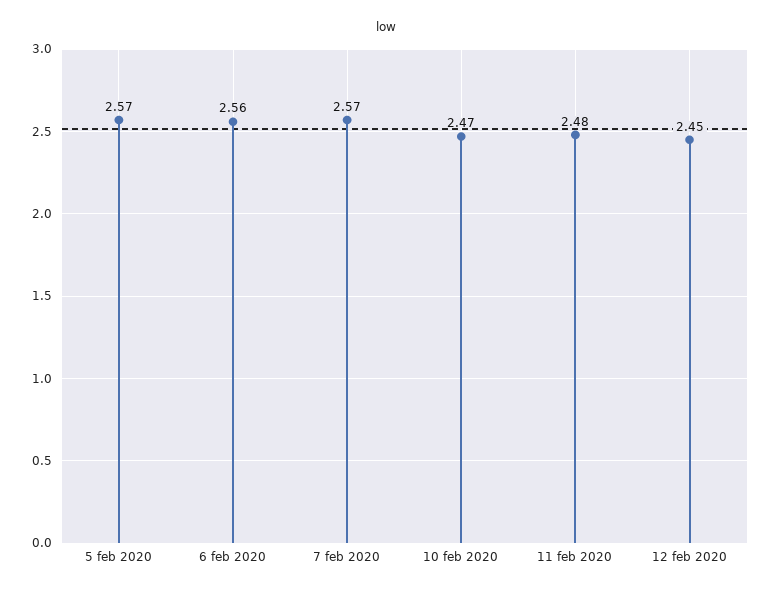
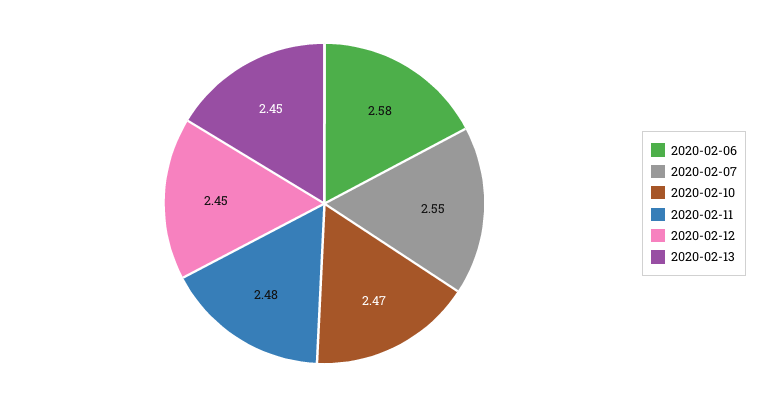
5 feb 2020: 2.57 -> none
6 feb 2020: 2.56 -> 2.58
7 feb 2020: 2.57 -> 2.55
2020-02-13: none -> 2.45

